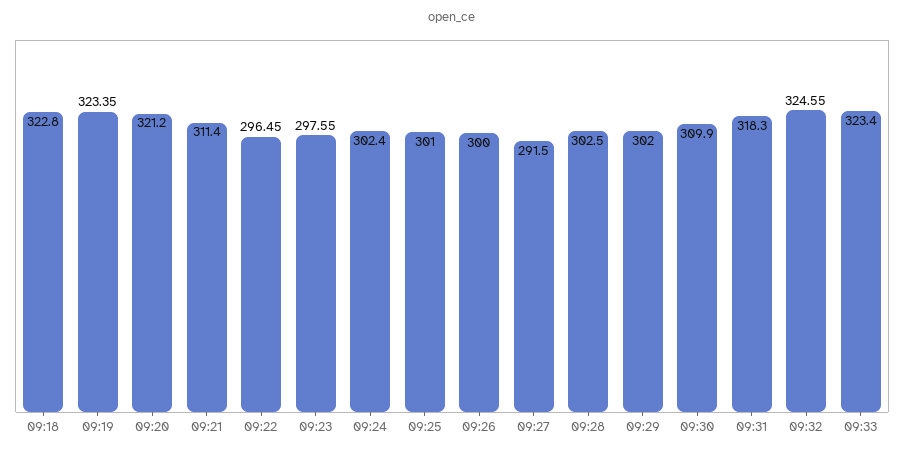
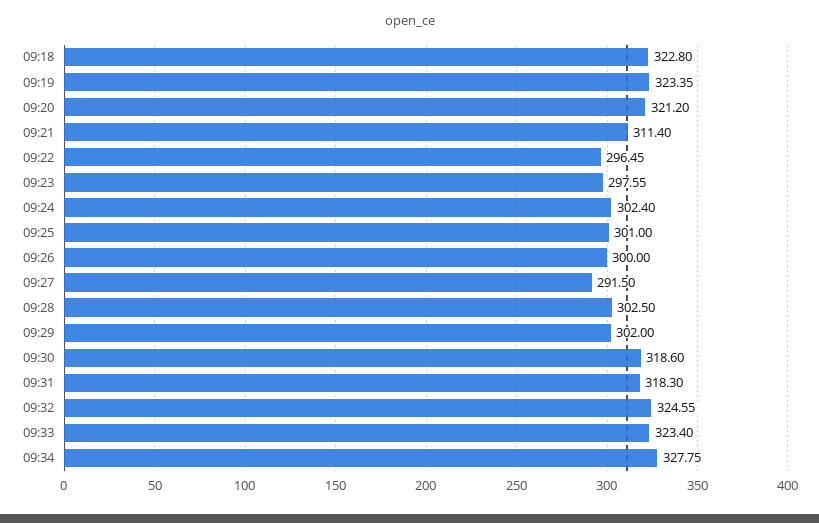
09:30: 309.9 -> 318.6
09:34: none -> 327.75

